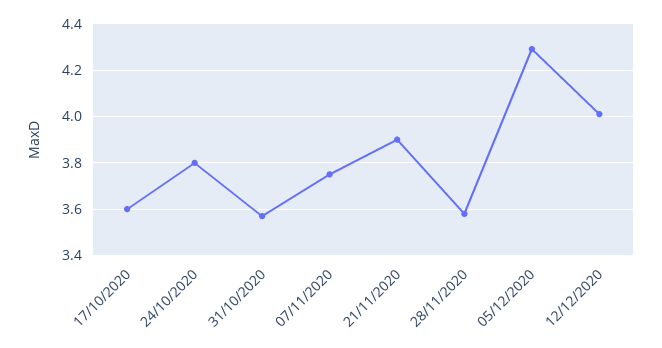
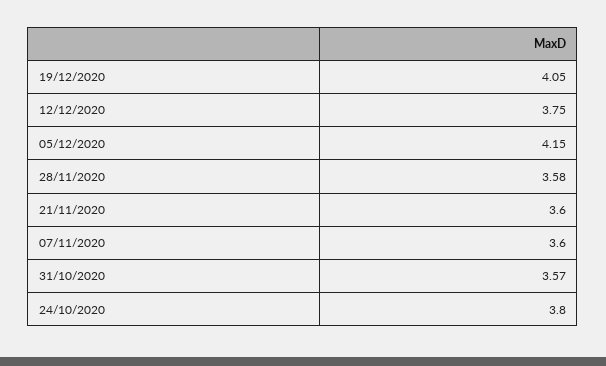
17/10/2020: 3.6 -> none
07/11/2020: 3.75 -> 3.6
21/11/2020: 3.9 -> 3.6
05/12/2020: 4.3 -> 4.15
12/12/2020: 4 -> 3.75
19/12/2020: none -> 4.05

